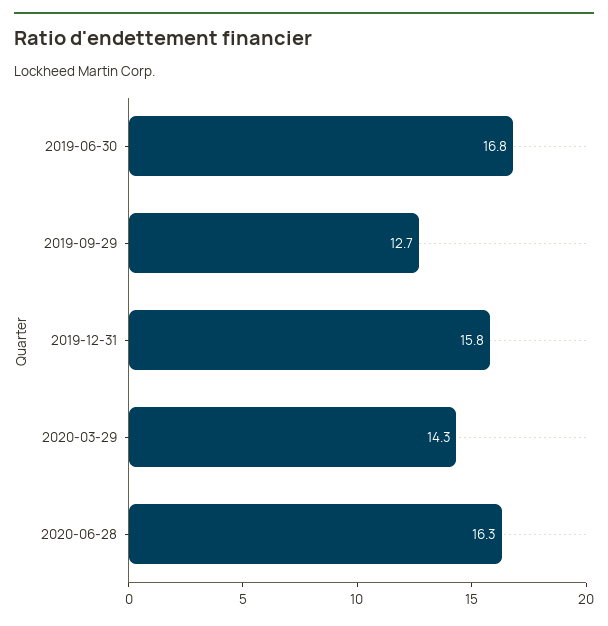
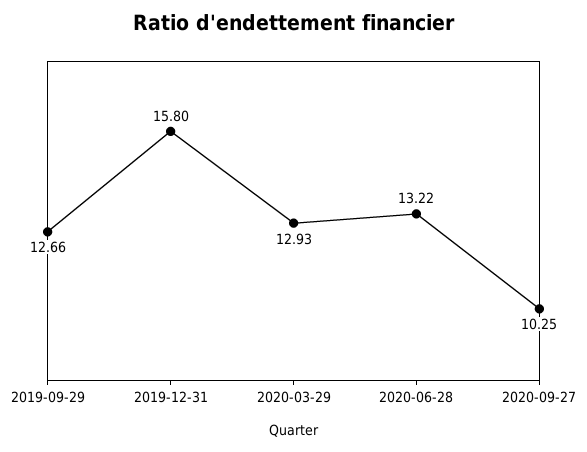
2019-06-30: 16.8 -> none
2020-03-29: 14.3 -> 12.93
2020-06-28: 16.3 -> 13.22
2020-09-27: none -> 10.25

